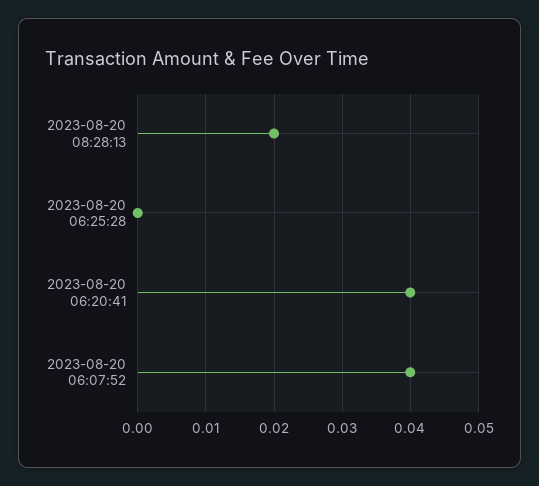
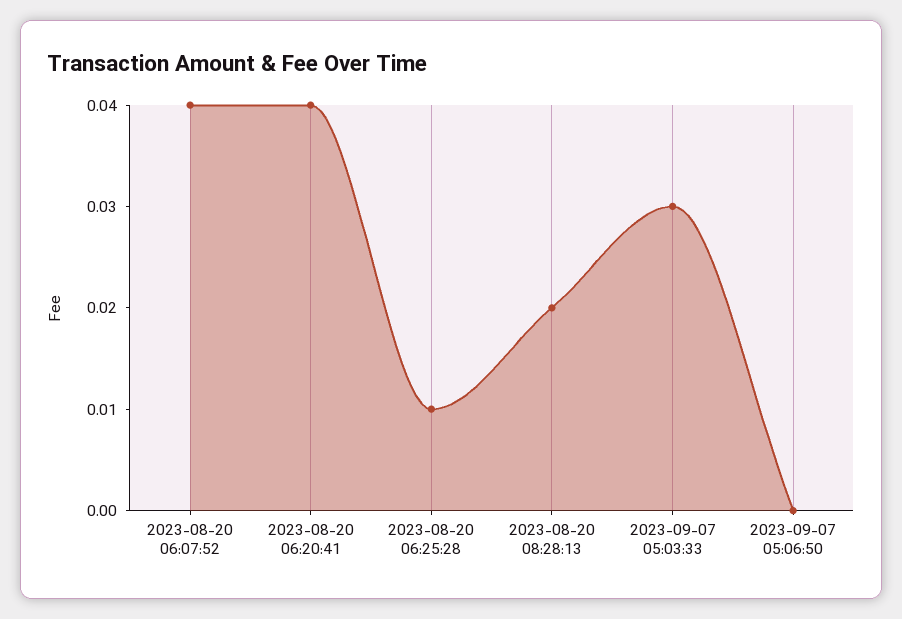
2023-08-20 06:25:28: 0 -> 0.01
2023-09-07 05:03:33: none -> 0.03
2023-09-07 05:06:50: none -> 0

